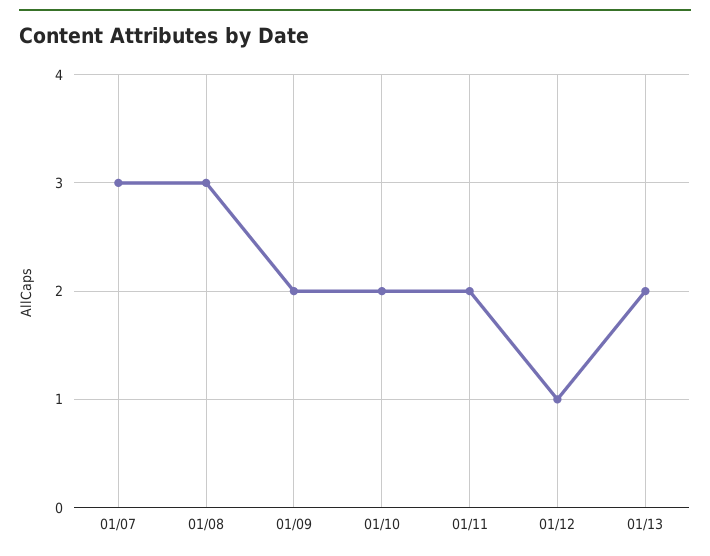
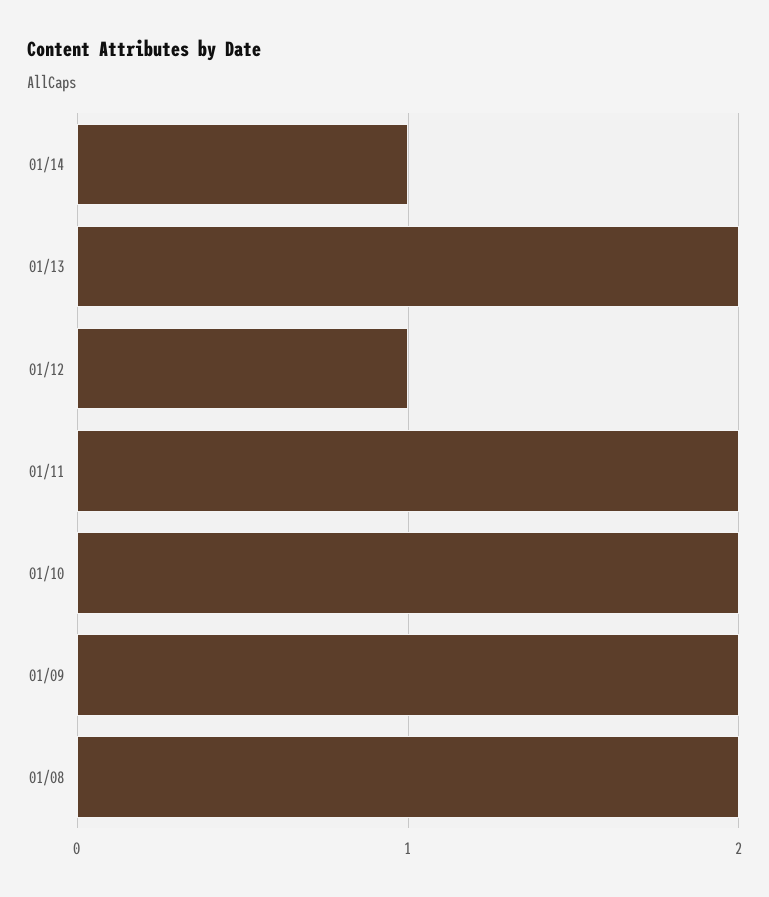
01/07: 3 -> none
01/08: 3 -> 2
01/14: none -> 1

